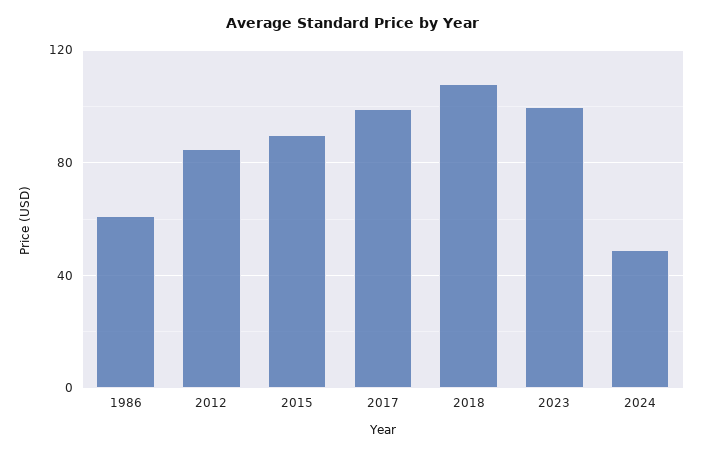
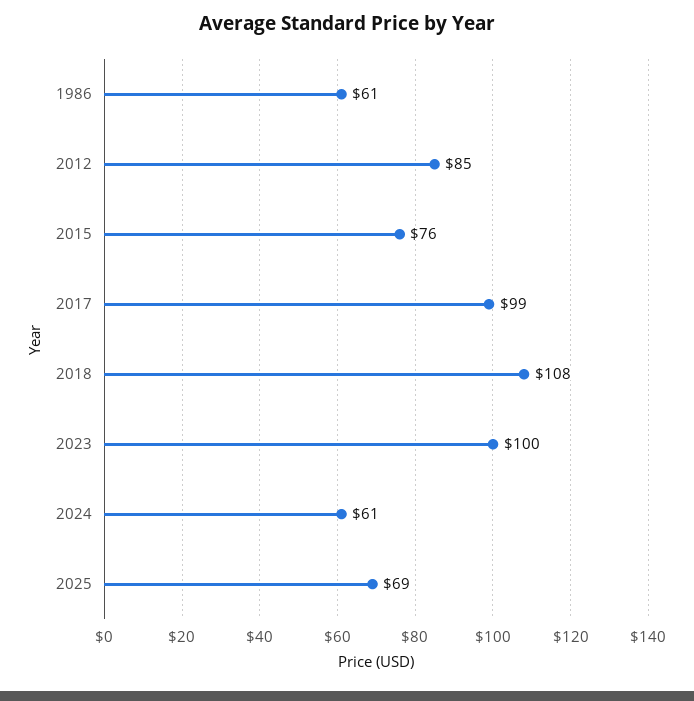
2015: 90 -> 76
2024: 50 -> 61
2025: none -> 69

